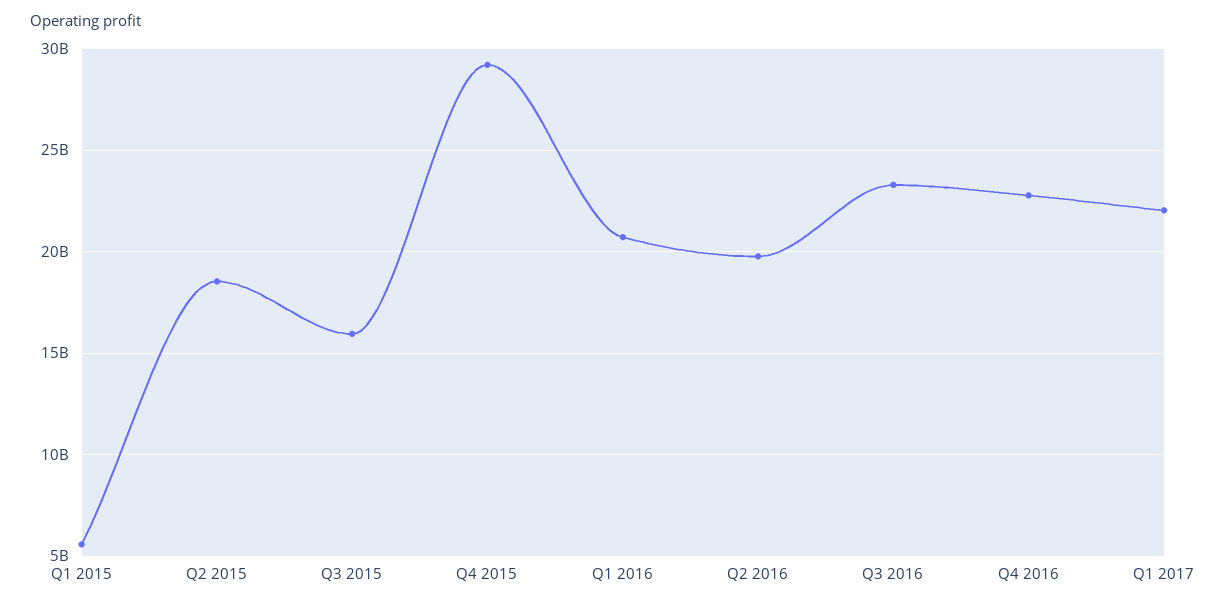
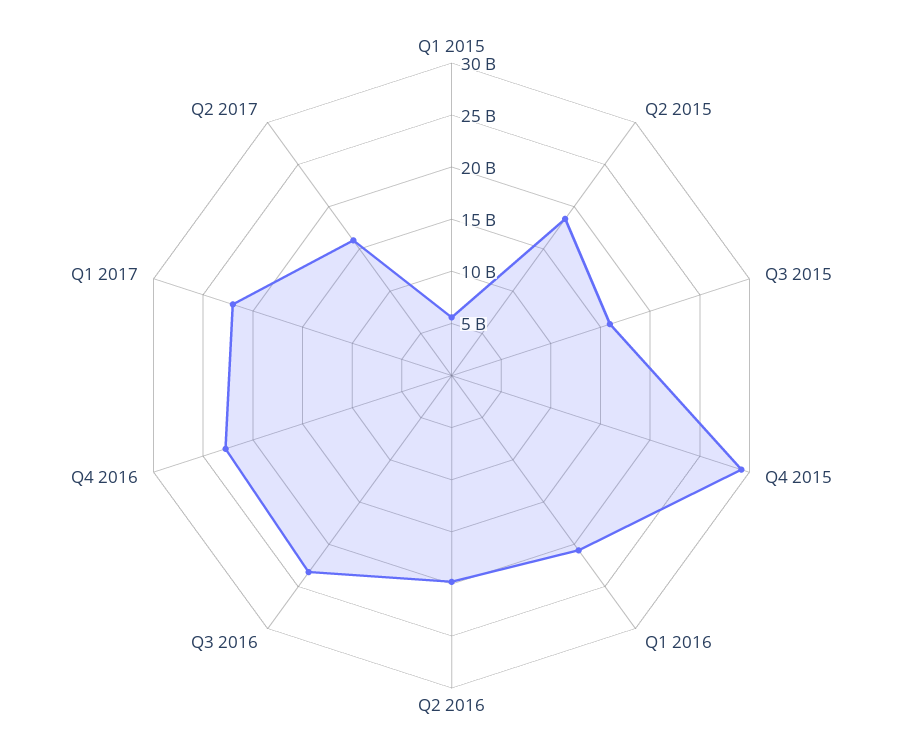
Q2 2017: none -> 16000000000

